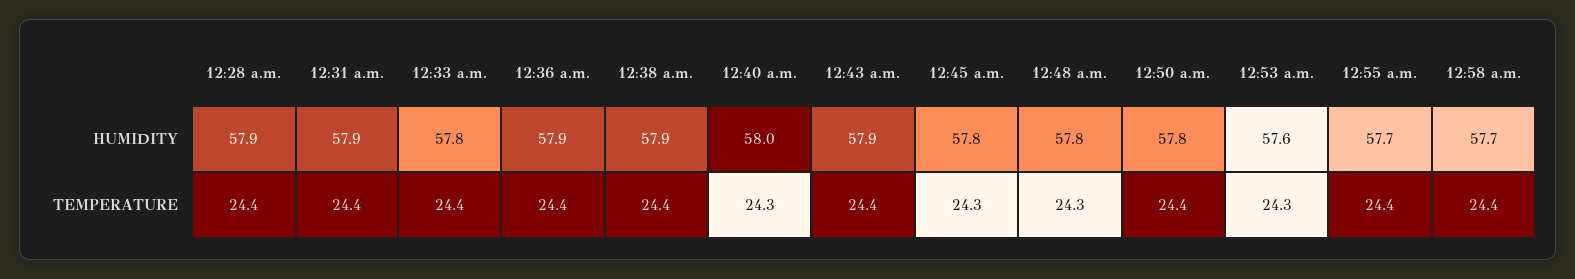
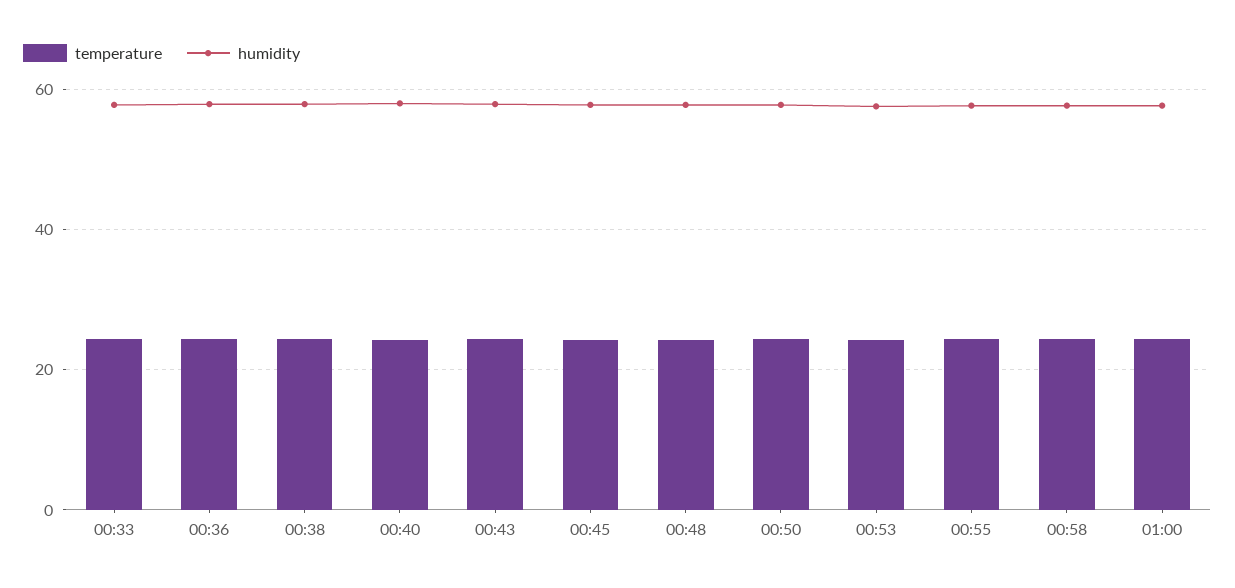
HUMIDITY, 12:28 a.m.: 57.9 -> none
HUMIDITY, 12:31 a.m.: 57.9 -> none
TEMPERATURE, 12:28 a.m.: 24.4 -> none
TEMPERATURE, 12:31 a.m.: 24.4 -> none
TEMPERATURE, 01:00: none -> 24
HUMIDITY, 01:00: none -> 58

